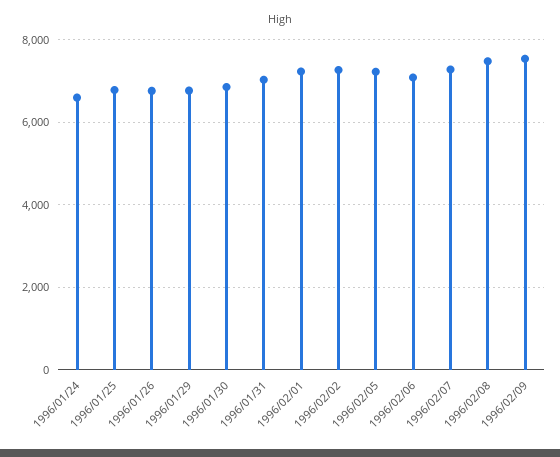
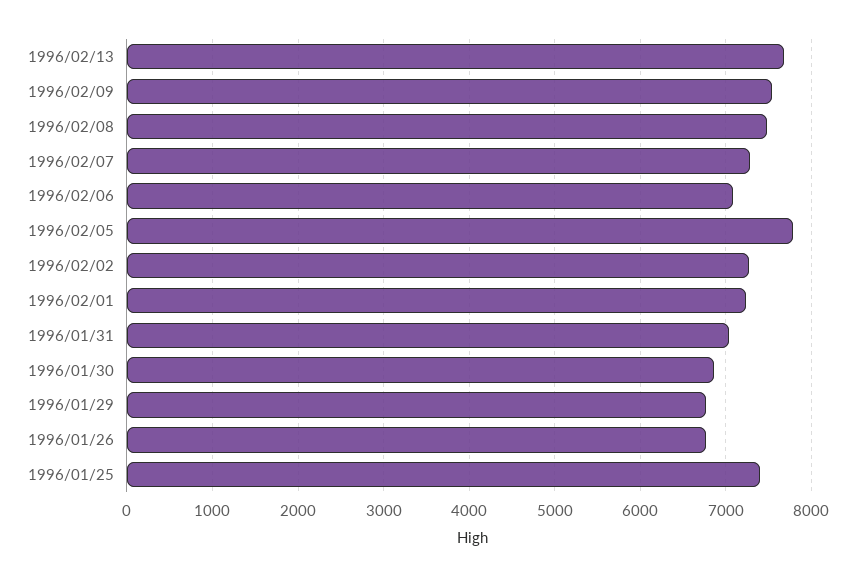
1996/01/24: 6600 -> none
1996/01/25: 6800 -> 7400
1996/02/05: 7200 -> 7800
1996/02/13: none -> 7700

